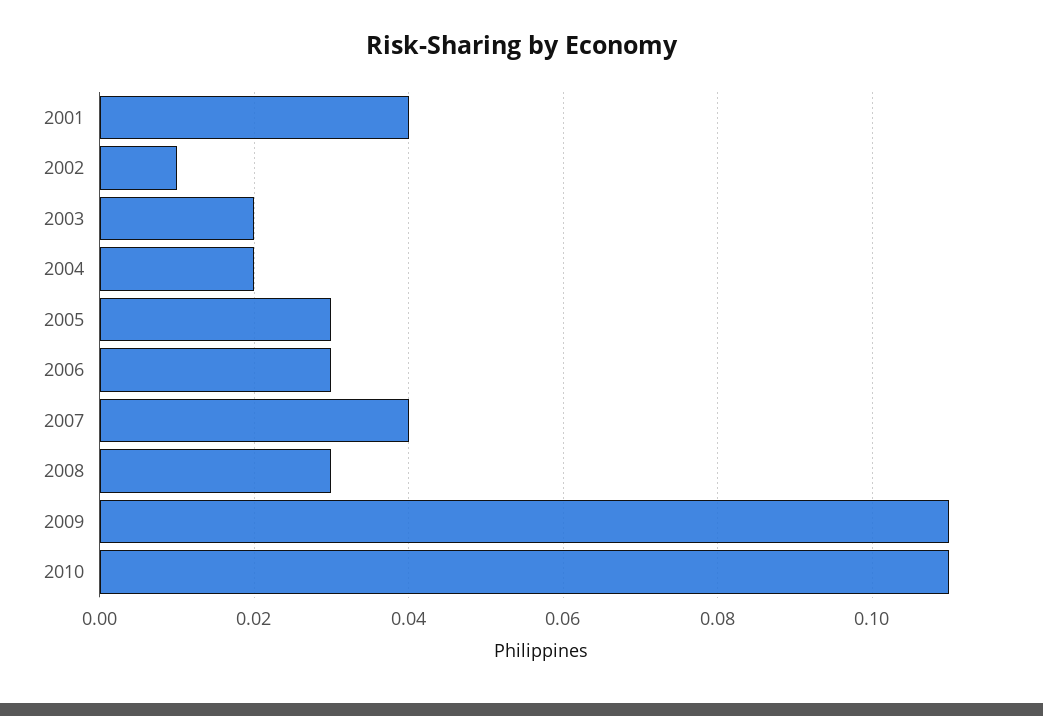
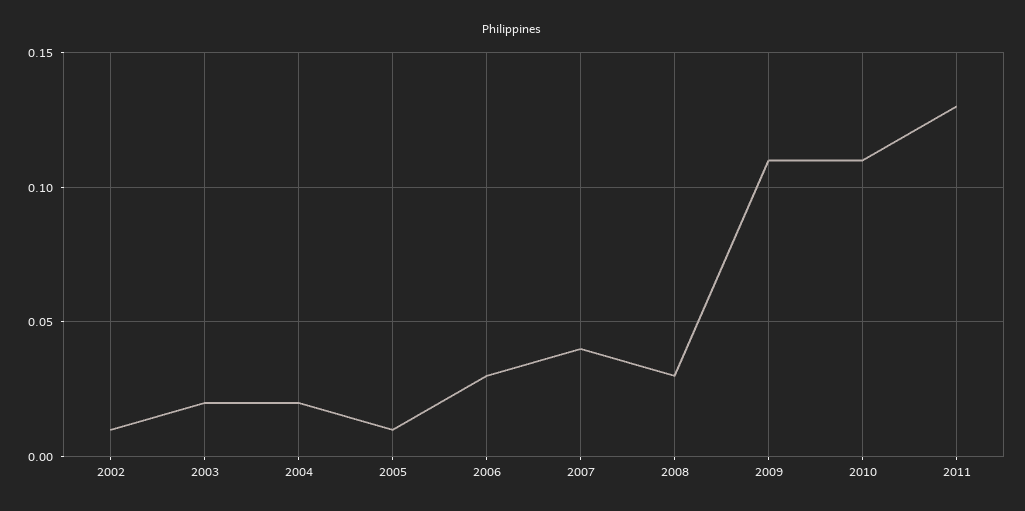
2001: 0.04 -> none
2005: 0.03 -> 0.01
2011: none -> 0.13

